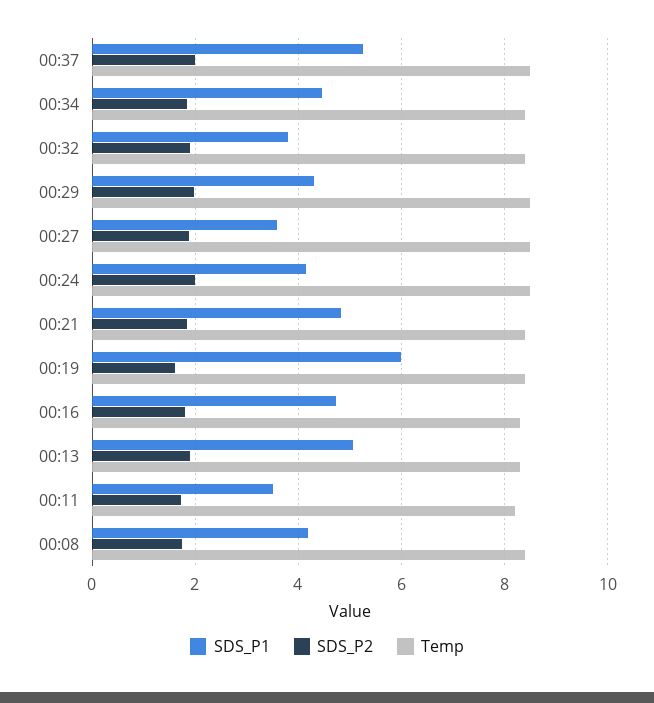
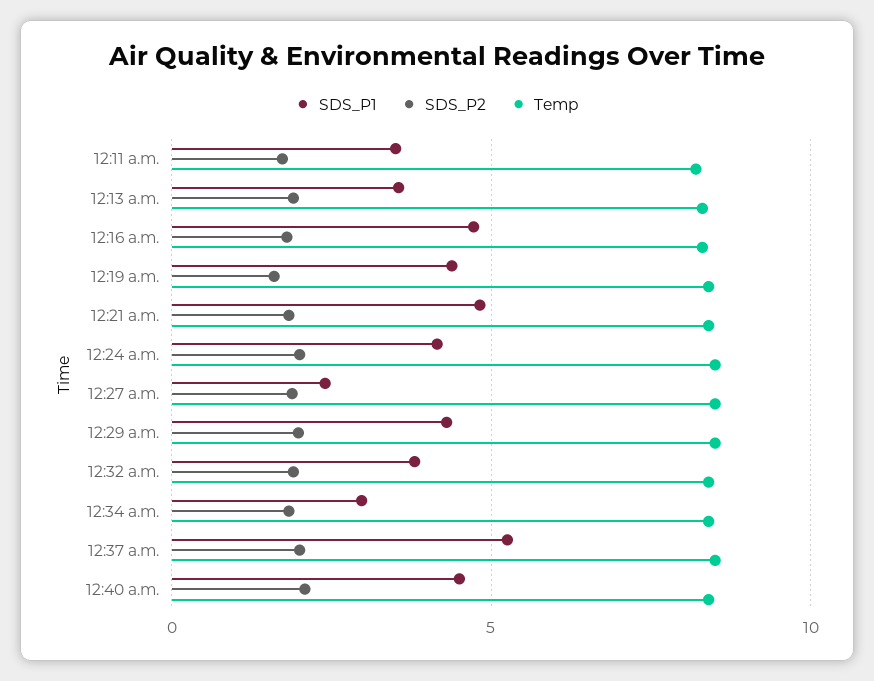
SDS_P1, 00:34: 4.4 -> 3
SDS_P1, 00:27: 3.6 -> 2.5
SDS_P1, 00:19: 6 -> 4.5
SDS_P1, 00:13: 5 -> 3.5
SDS_P1, 00:08: 4.2 -> none
SDS_P2, 00:08: 1.8 -> none
Temp, 00:08: 8.4 -> none
SDS_P1, 12:40 a.m.: none -> 4.5
SDS_P2, 12:40 a.m.: none -> 2
Temp, 12:40 a.m.: none -> 8.5

